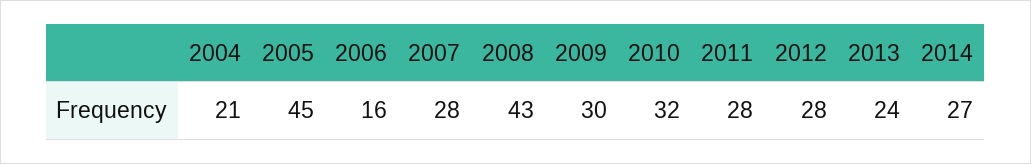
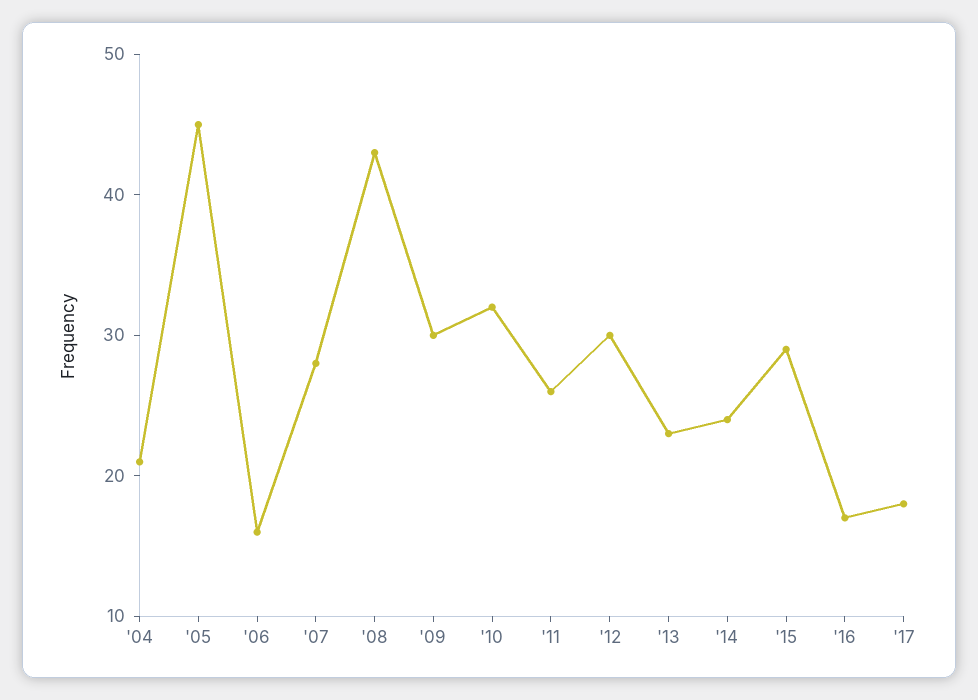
2011: 28 -> 26
2012: 28 -> 30
2013: 24 -> 23
2014: 27 -> 24
'15: none -> 29
'16: none -> 17
'17: none -> 18

